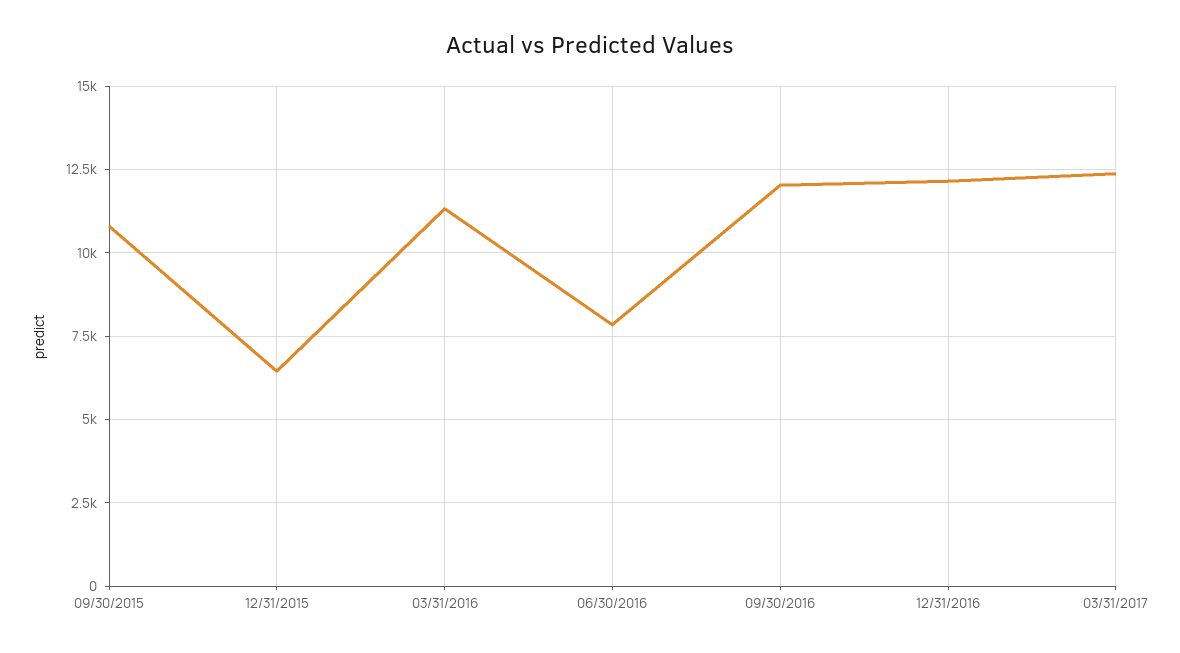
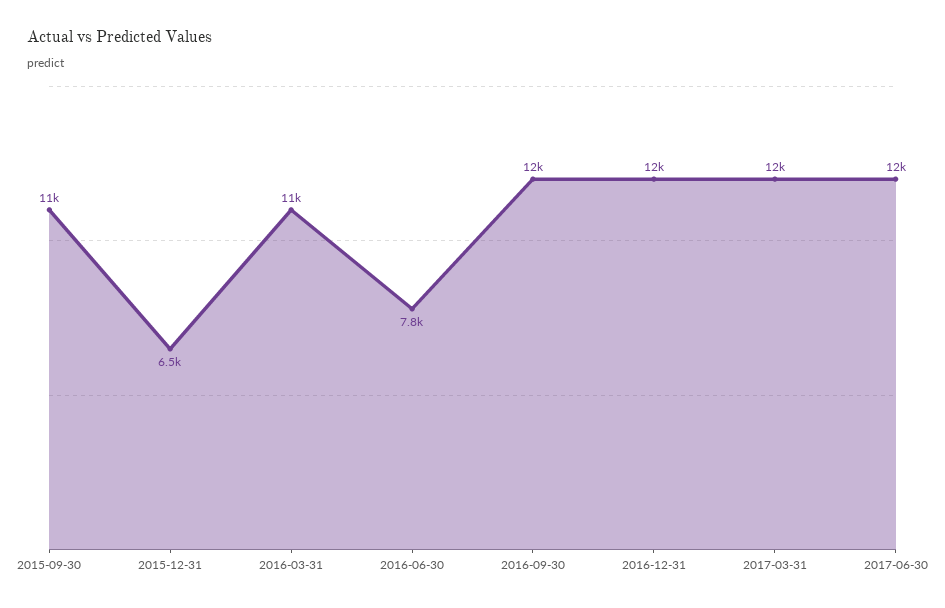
2017-06-30: none -> 12000

